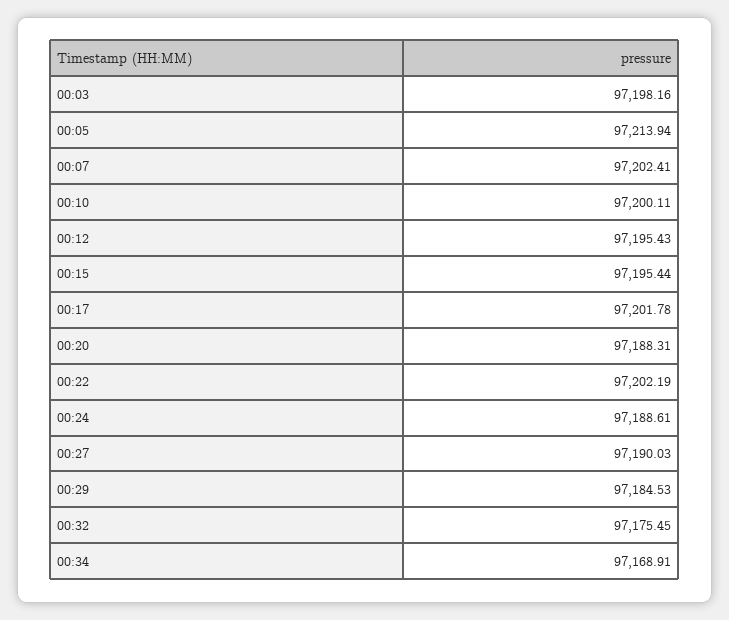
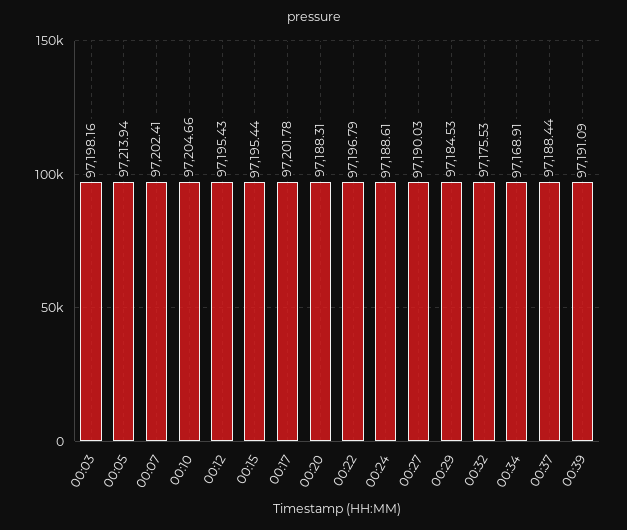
00:10: 97200.11 -> 97204.66
00:22: 97202.19 -> 97196.79
00:32: 97175.45 -> 97175.53
00:37: none -> 97188.44
00:39: none -> 97191.09

